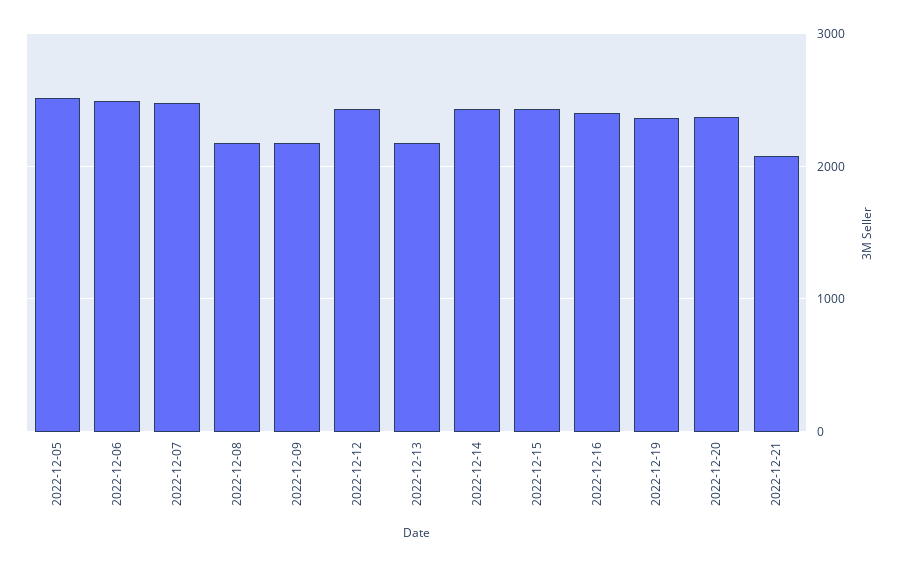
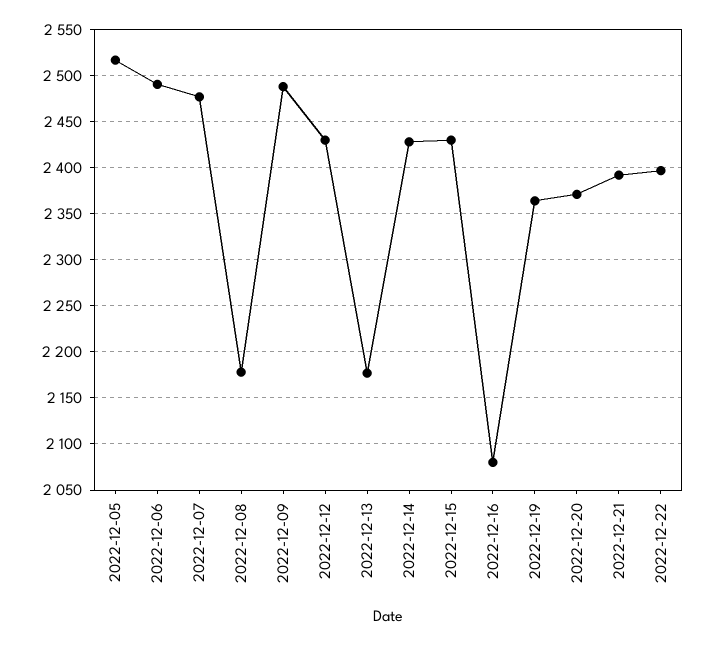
2022-12-09: 2200 -> 2490
2022-12-16: 2400 -> 2080
2022-12-21: 2100 -> 2390
2022-12-22: none -> 2400

